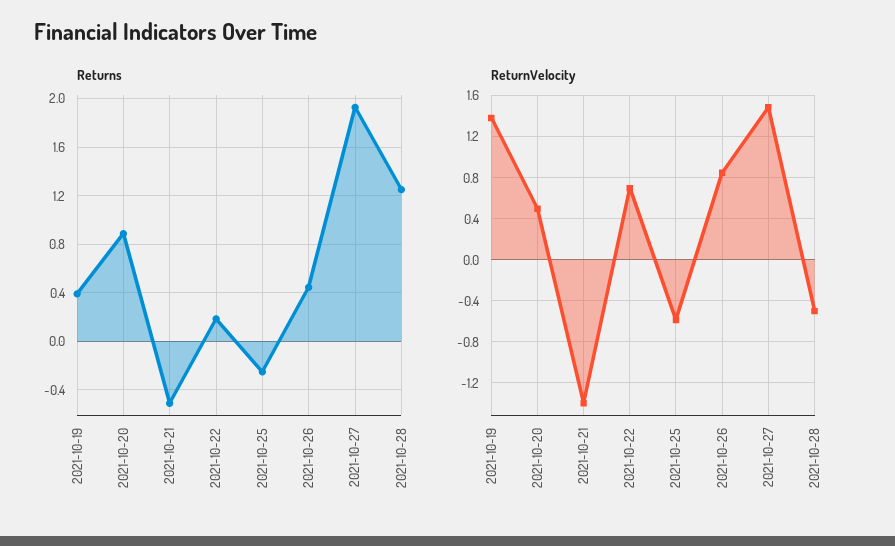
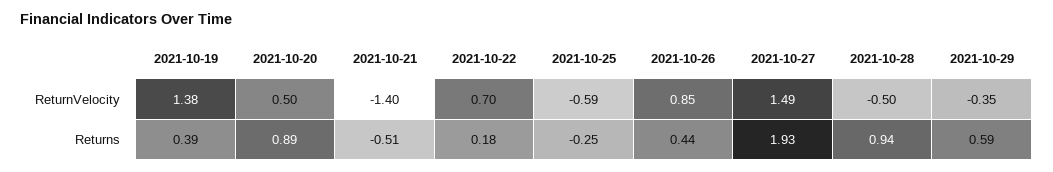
Returns, 2021-10-28: 1.25 -> 0.94
ReturnVelocity, 2021-10-29: none -> -0.35
Returns, 2021-10-29: none -> 0.59

